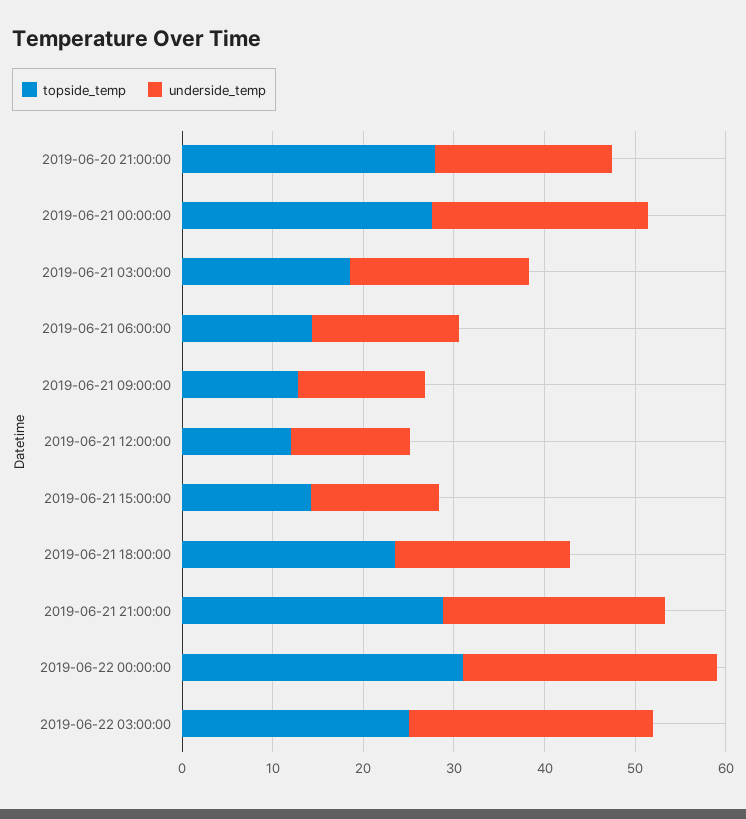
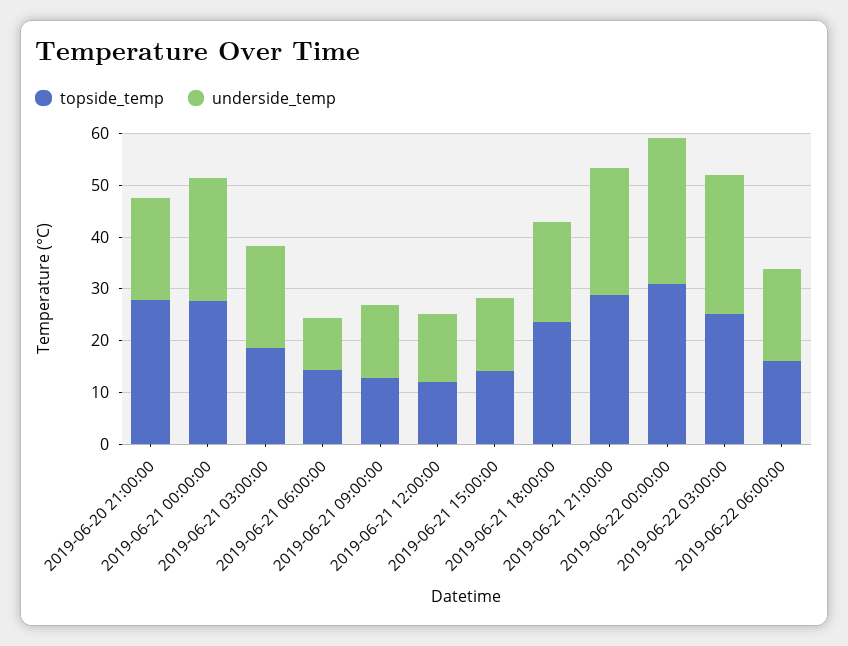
underside_temp, 2019-06-21 06:00:00: 16 -> 10
topside_temp, 2019-06-22 06:00:00: none -> 16
underside_temp, 2019-06-22 06:00:00: none -> 18

